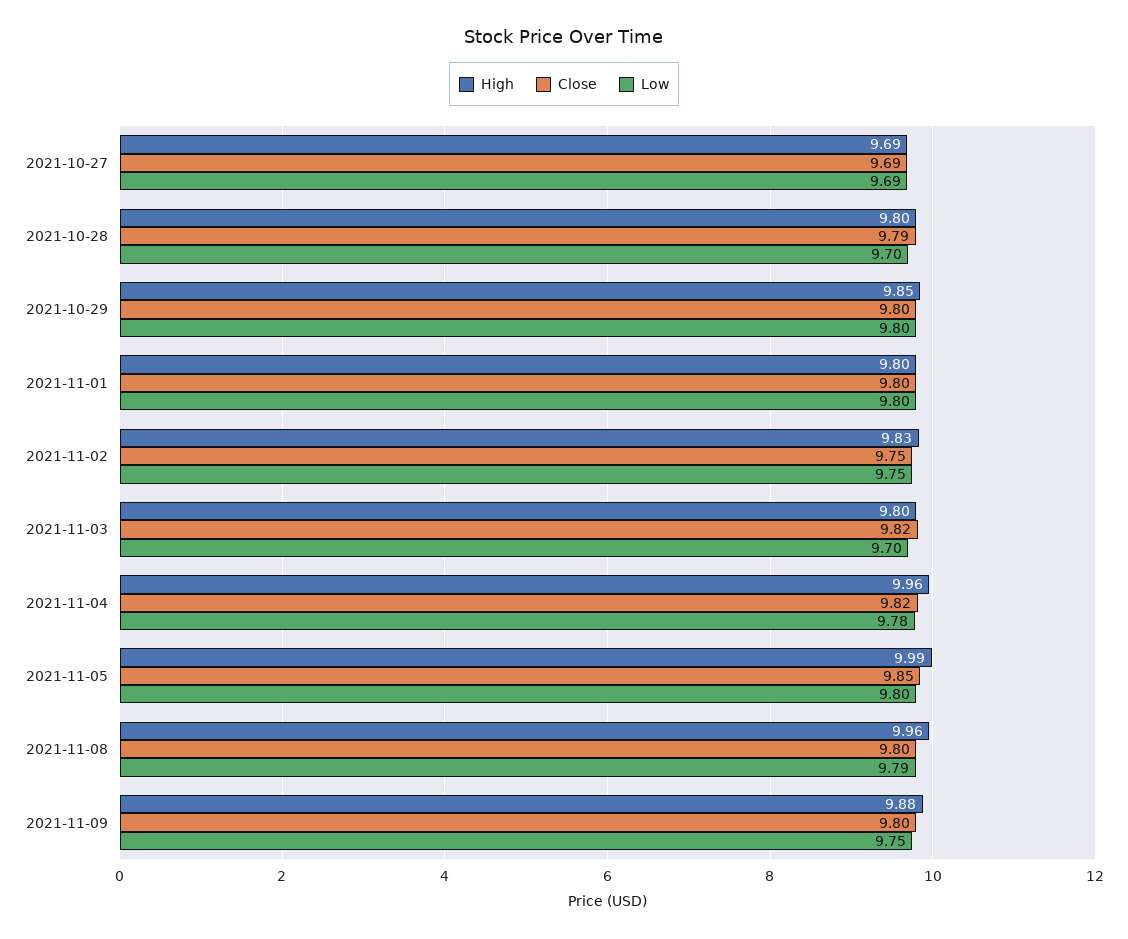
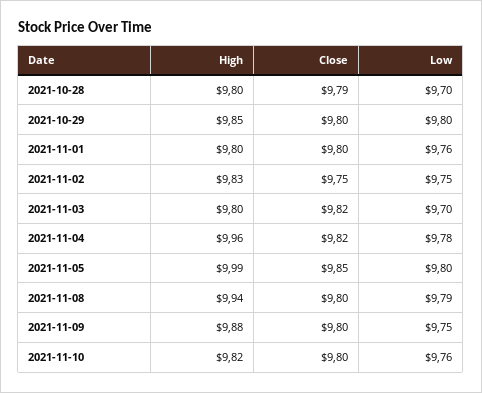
High, 2021-10-27: 9.69 -> none
Close, 2021-10-27: 9.69 -> none
Low, 2021-10-27: 9.69 -> none
Low, 2021-11-01: 9.8 -> 9.76
High, 2021-11-08: 9.96 -> 9.94
High, 2021-11-10: none -> 9.82
Close, 2021-11-10: none -> 9.8
Low, 2021-11-10: none -> 9.76

